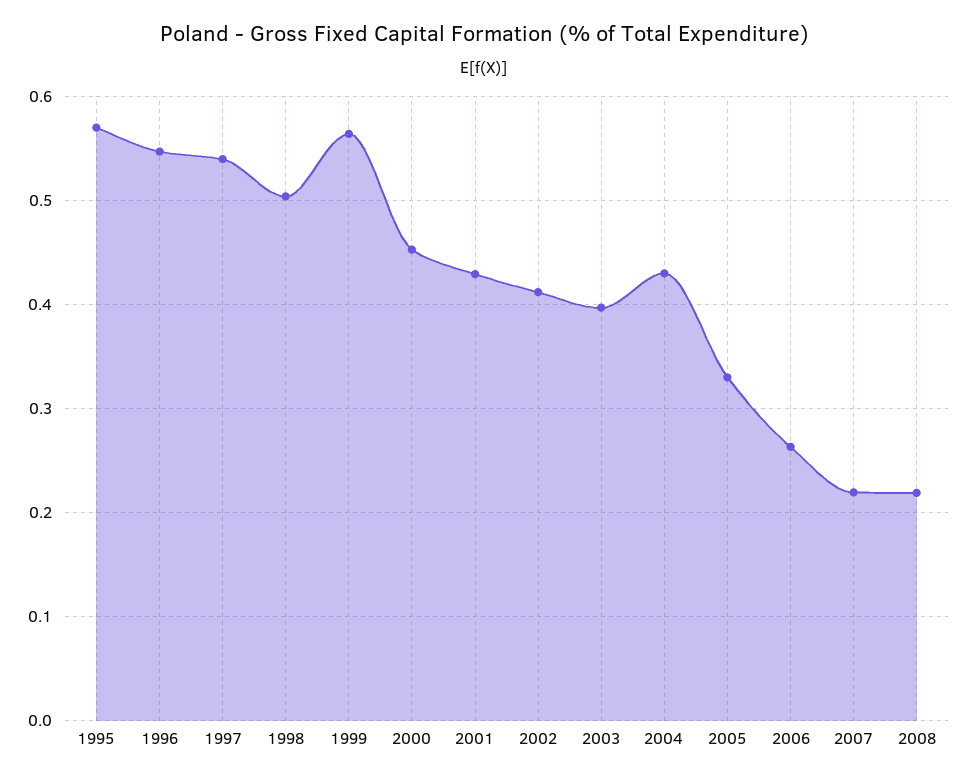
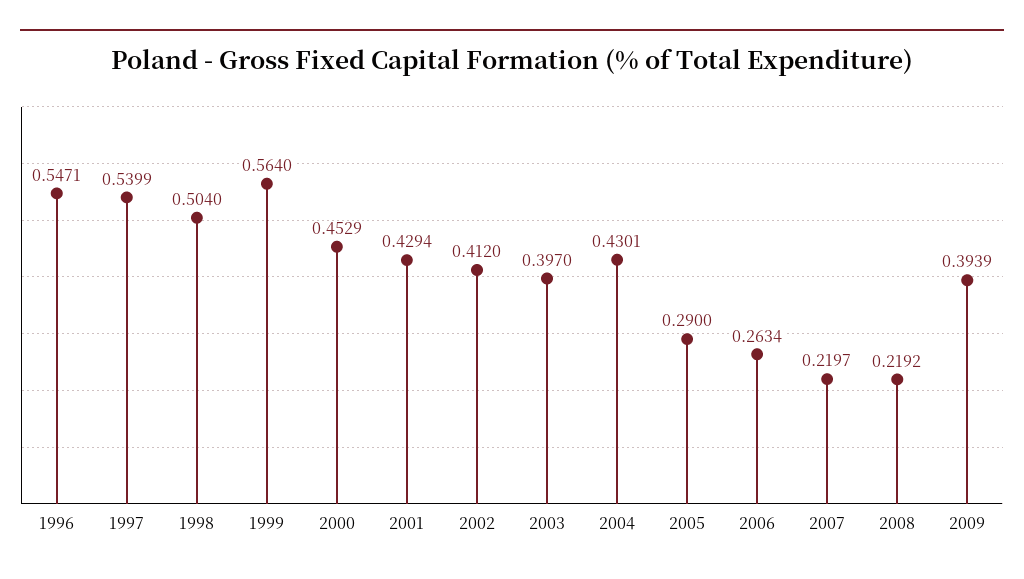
1995: 0.57 -> none
2005: 0.33 -> 0.29
2009: none -> 0.3939

